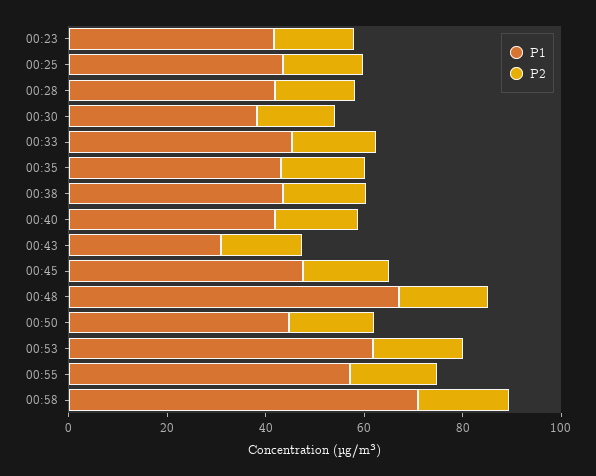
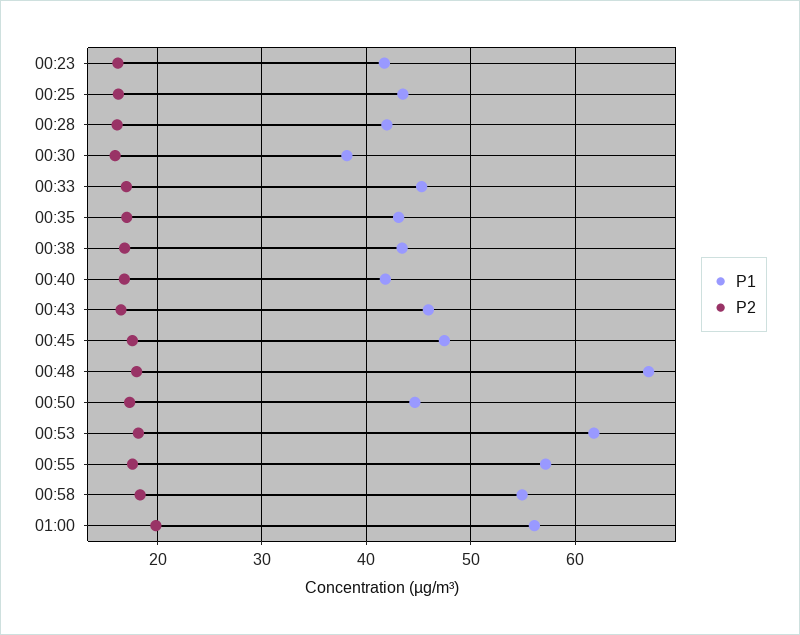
P1, 00:43: 30 -> 46
P1, 00:58: 70 -> 55
P1, 01:00: none -> 56
P2, 01:00: none -> 20

